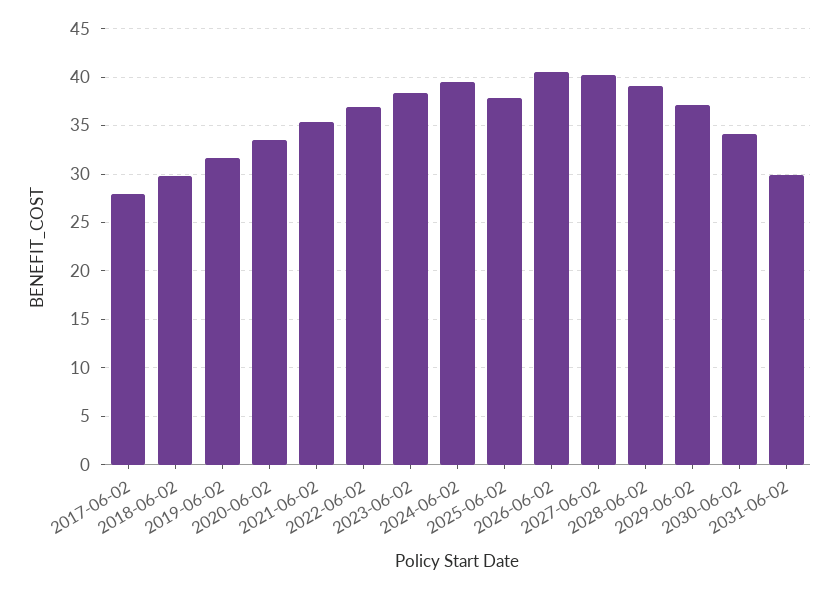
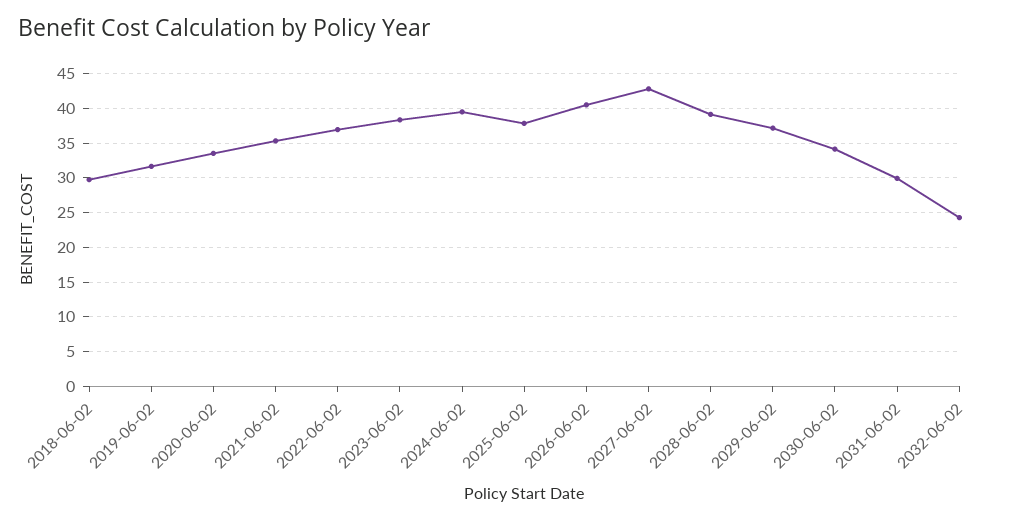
2017-06-02: 28 -> none
2027-06-02: 40 -> 43
2032-06-02: none -> 24

